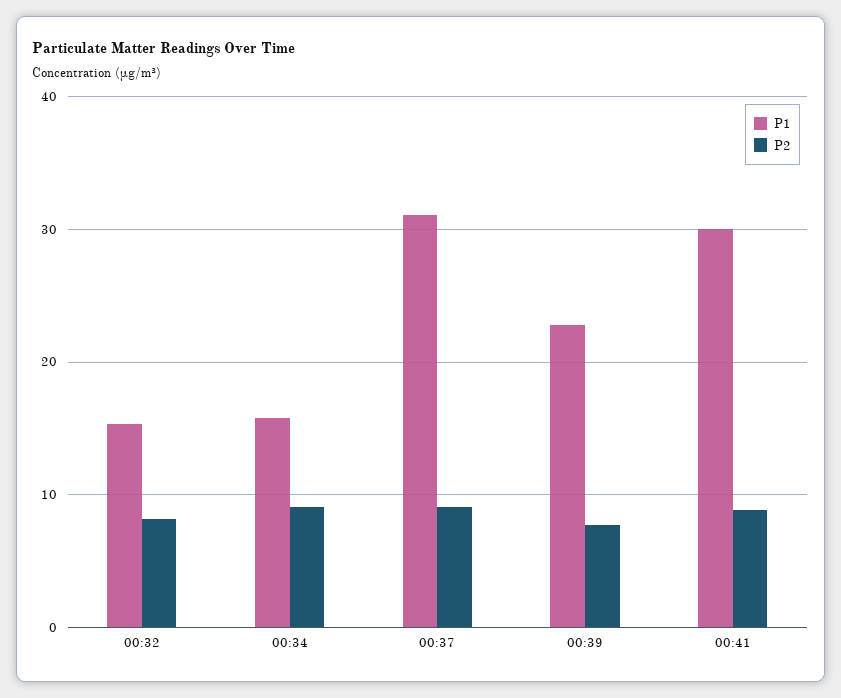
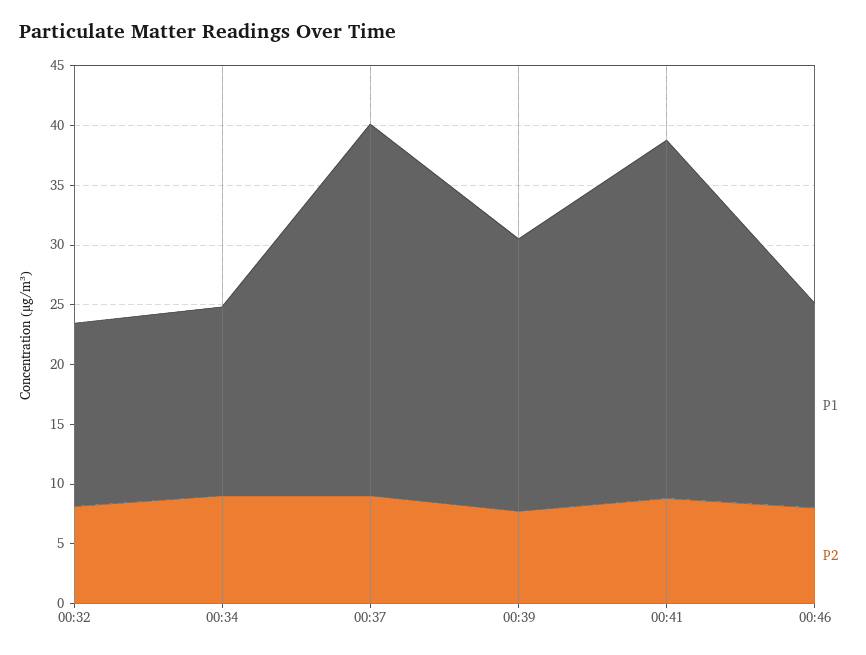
P1, 00:46: none -> 17
P2, 00:46: none -> 8

